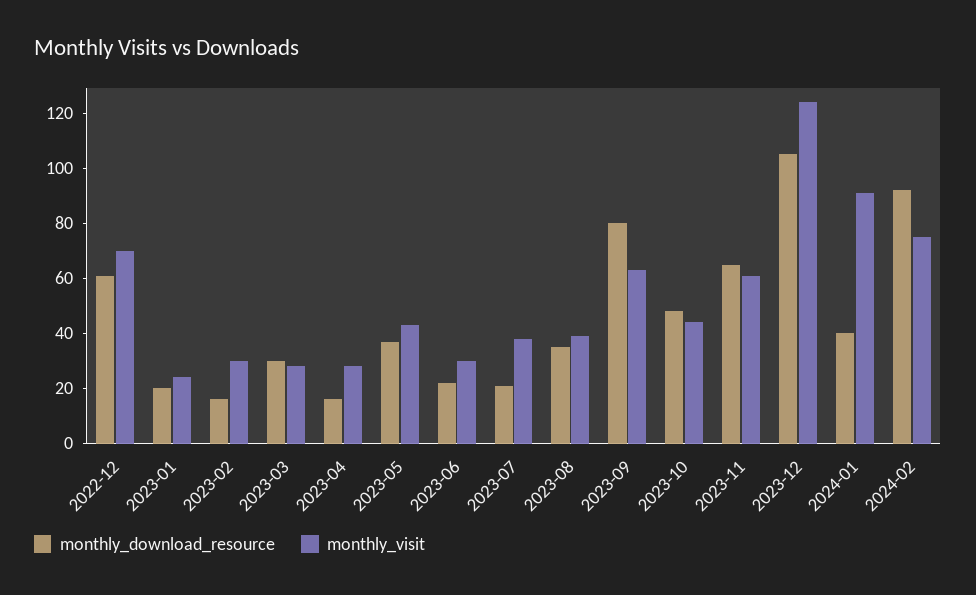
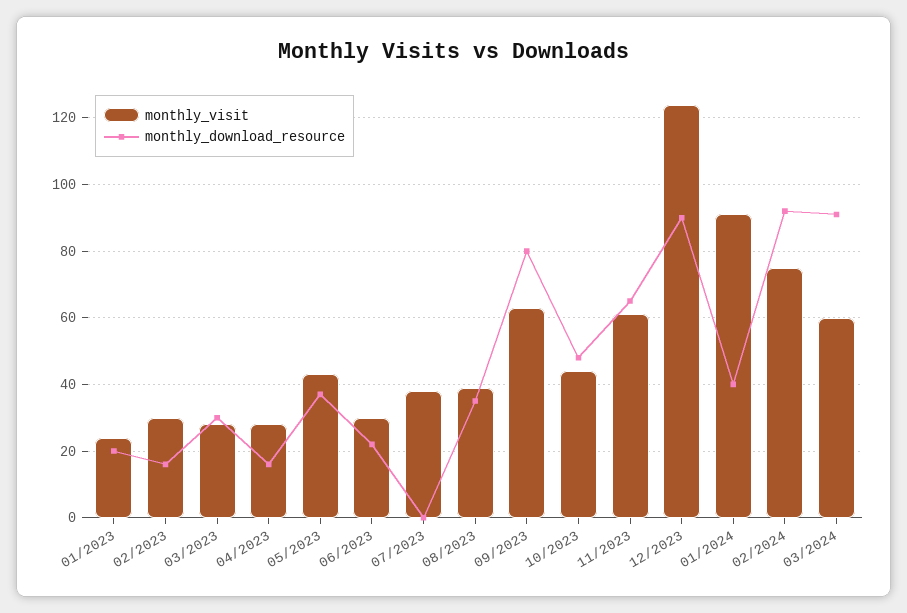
monthly_download_resource, 2022-12: 60 -> none
monthly_visit, 2022-12: 70 -> none
monthly_download_resource, 2023-07: 20 -> 0
monthly_download_resource, 2023-12: 105 -> 90
monthly_visit, 03/2024: none -> 60
monthly_download_resource, 03/2024: none -> 90

